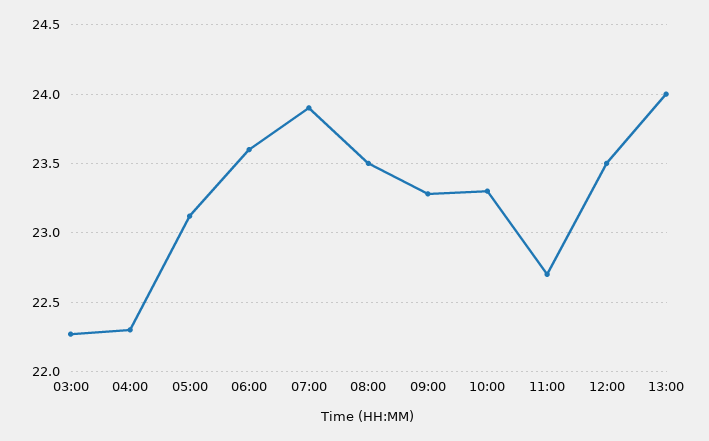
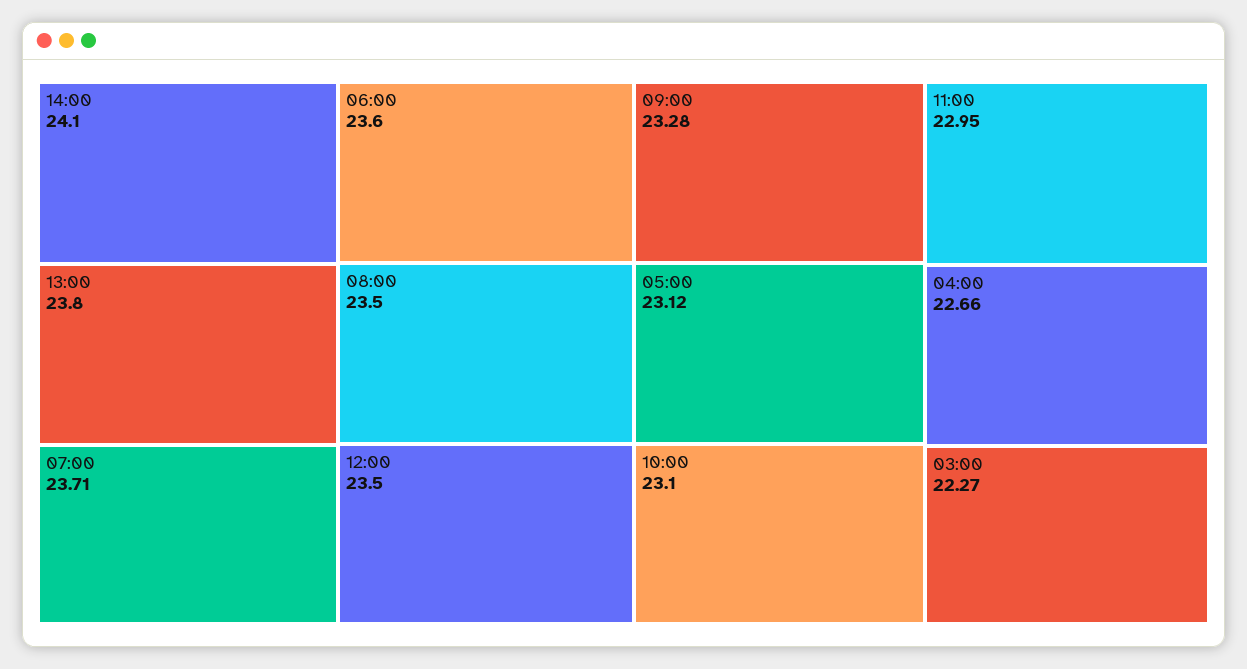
04:00: 22.3 -> 22.66
07:00: 23.9 -> 23.71
10:00: 23.3 -> 23.1
11:00: 22.7 -> 22.95
13:00: 24 -> 23.8
14:00: none -> 24.1

